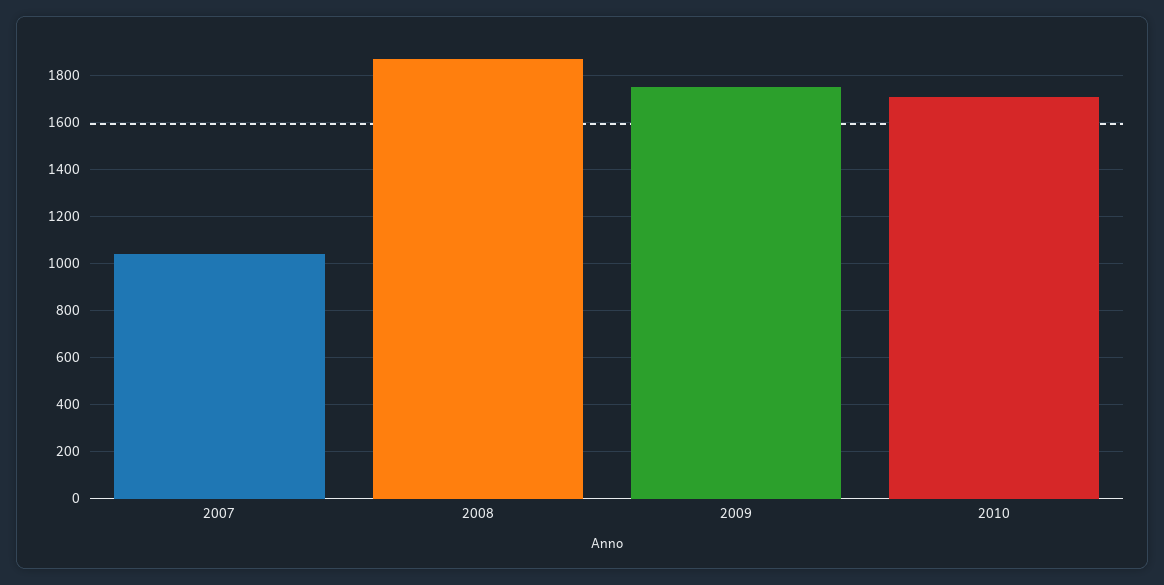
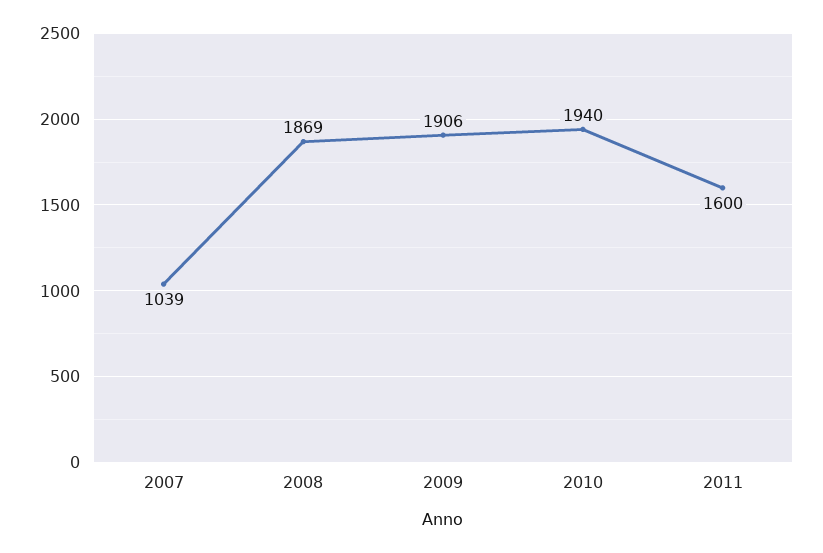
2009: 1750 -> 1906
2010: 1700 -> 1940
2011: none -> 1600

